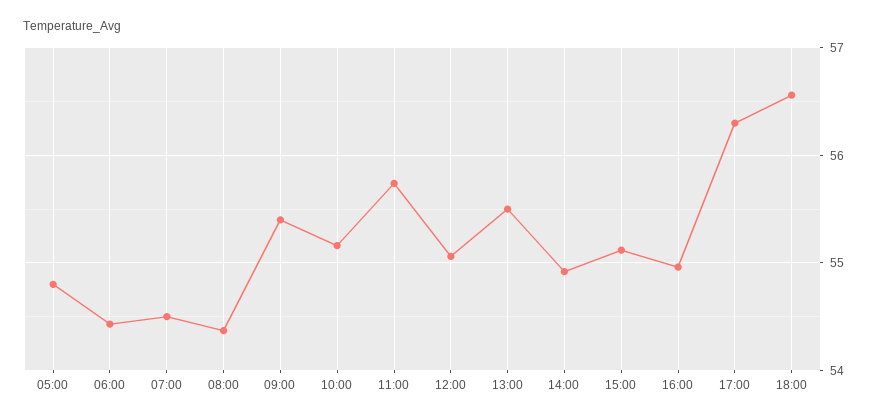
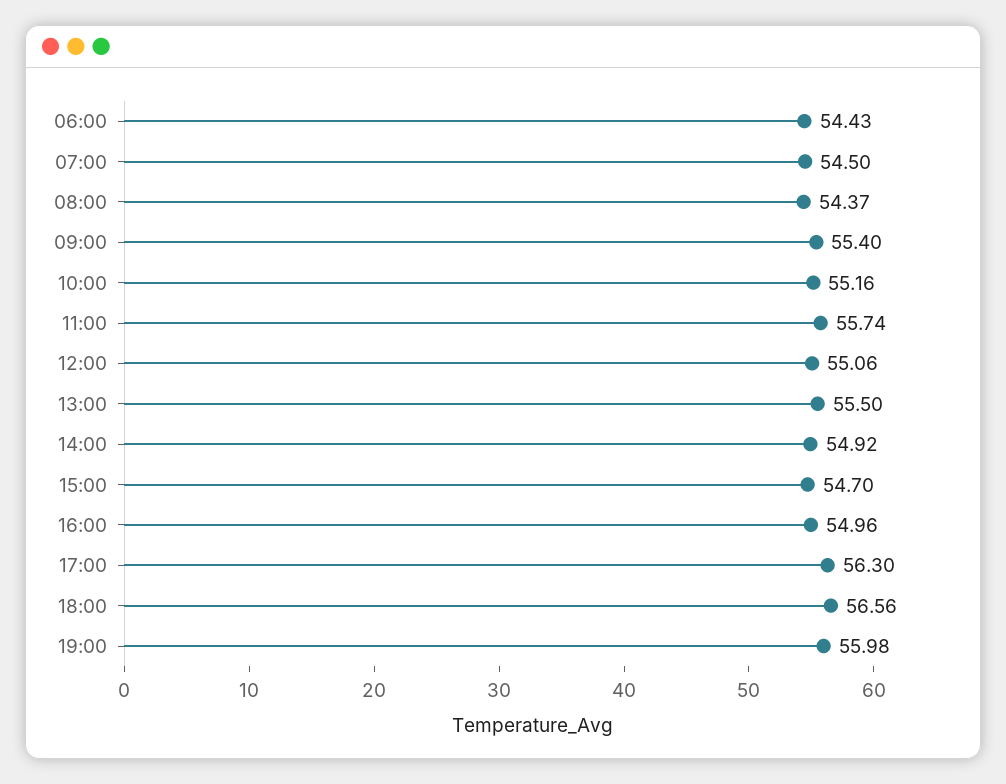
05:00: 54.8 -> none
15:00: 55.1 -> 54.7
19:00: none -> 55.98

